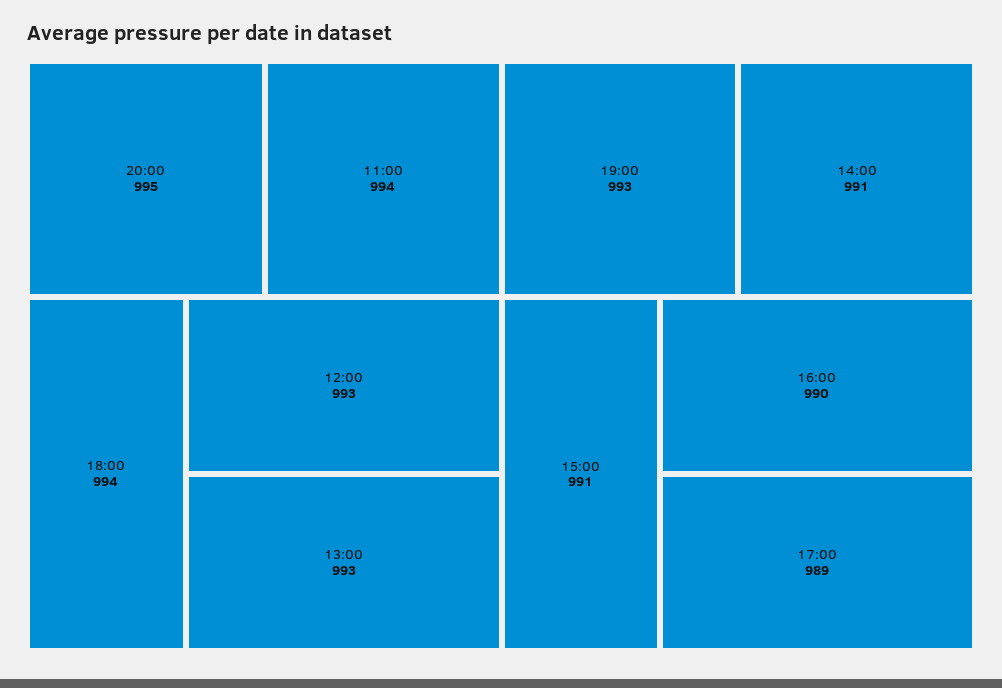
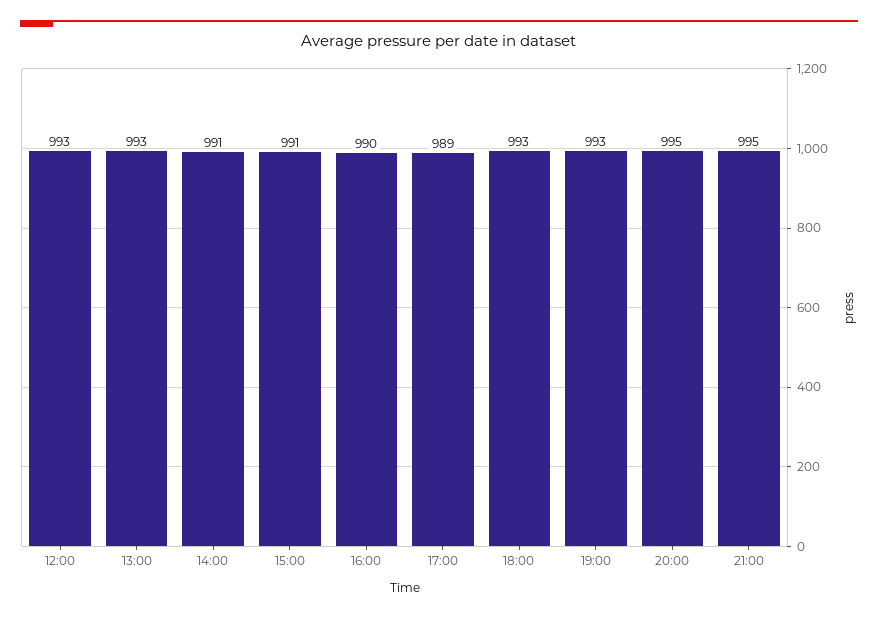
11:00: 994 -> none
18:00: 994 -> 993
21:00: none -> 995

